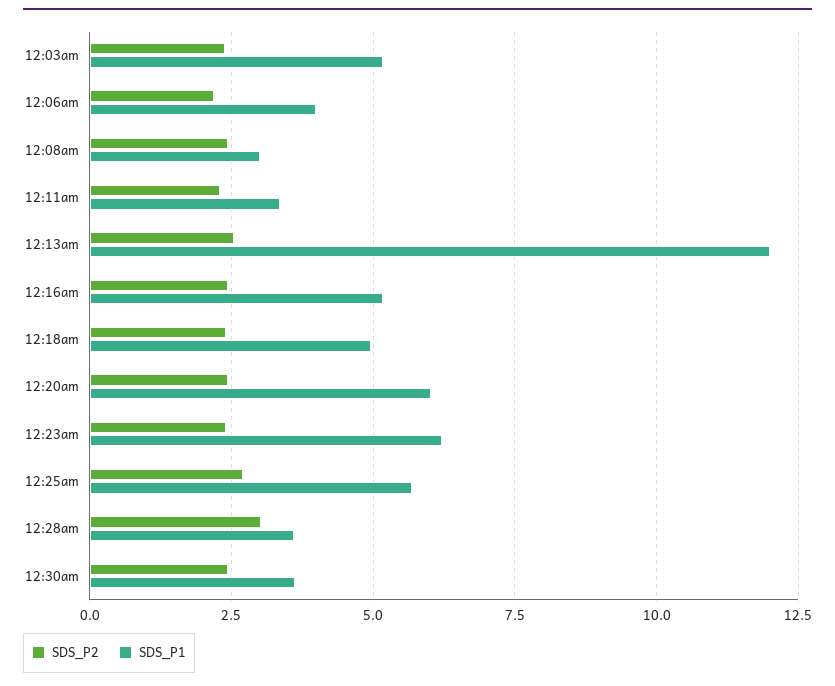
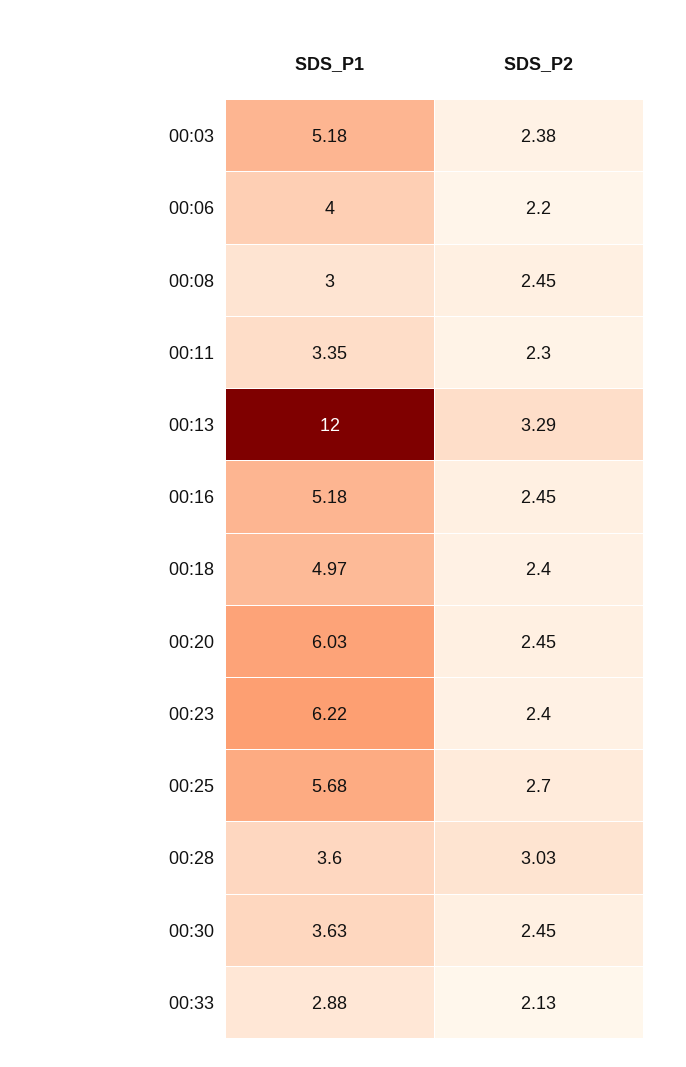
SDS_P2, 12:13am: 2.5 -> 3.29
SDS_P1, 00:33: none -> 2.88
SDS_P2, 00:33: none -> 2.13

